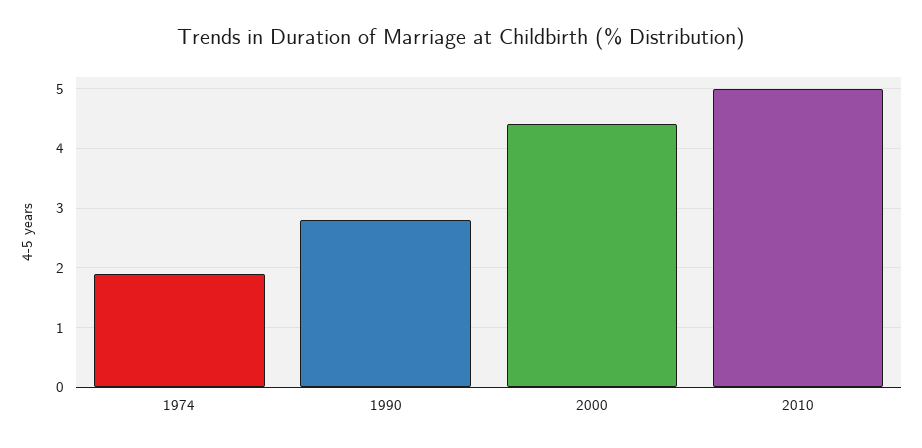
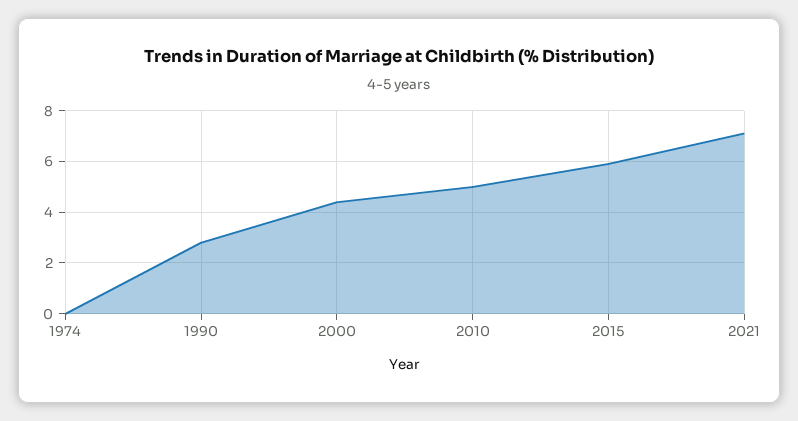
1974: 2 -> 0
2015: none -> 6
2021: none -> 7

